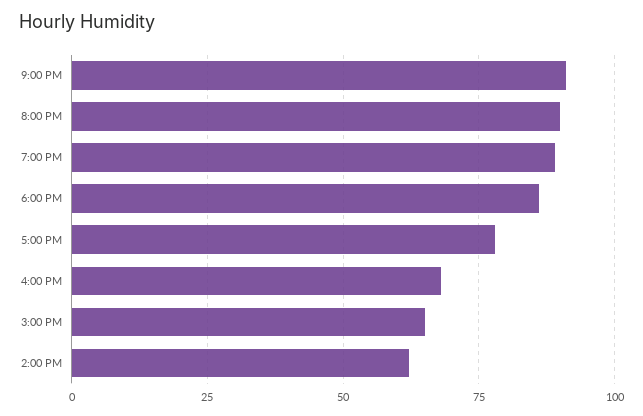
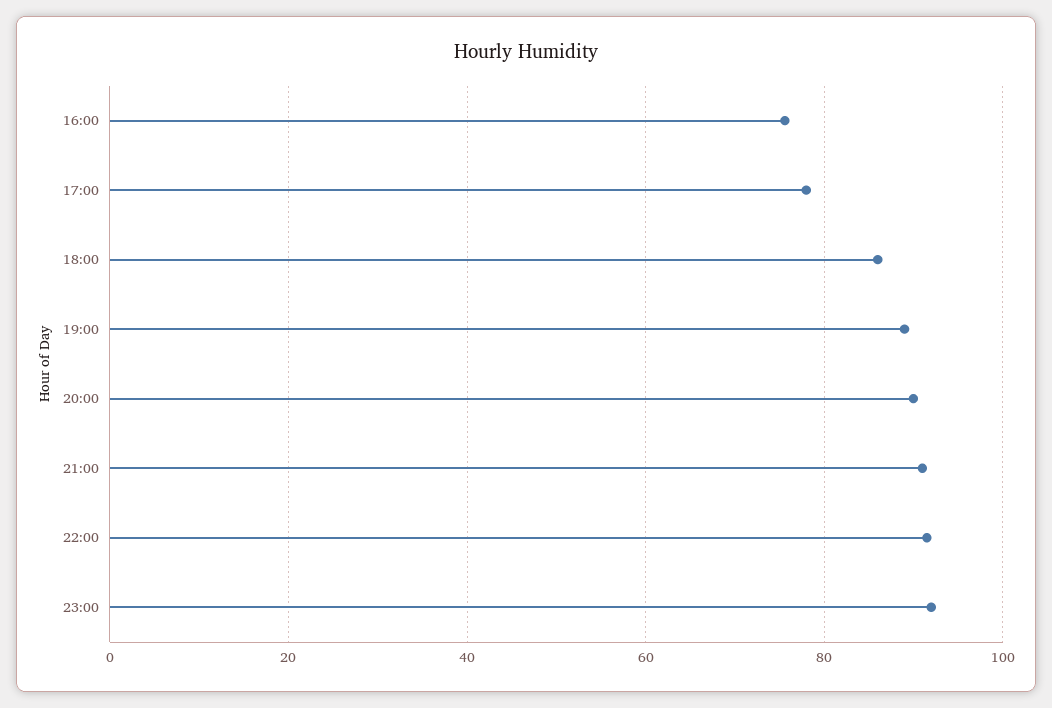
4:00 PM: 67.5 -> 76
3:00 PM: 65 -> none
2:00 PM: 62.5 -> none
22:00: none -> 92
23:00: none -> 92

